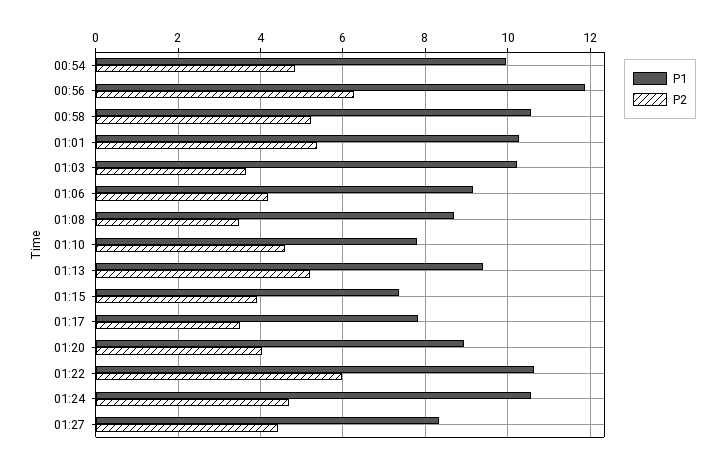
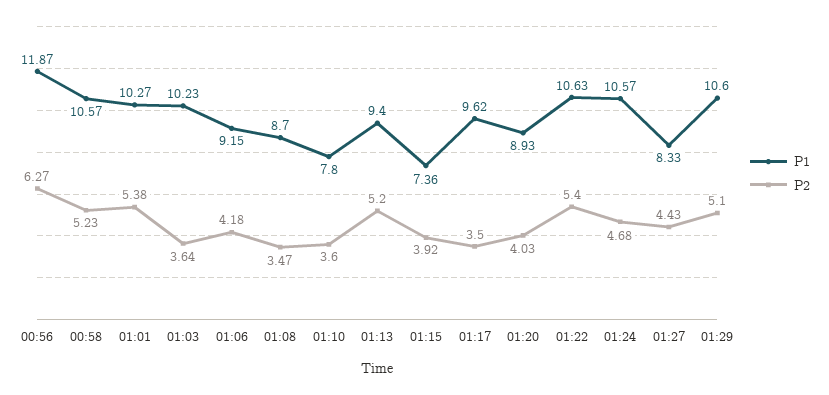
P1, 00:54: 10 -> none
P2, 00:54: 4.8 -> none
P2, 01:10: 4.6 -> 3.6
P1, 01:17: 7.8 -> 9.62
P2, 01:22: 6 -> 5.4
P1, 01:29: none -> 10.6
P2, 01:29: none -> 5.1

